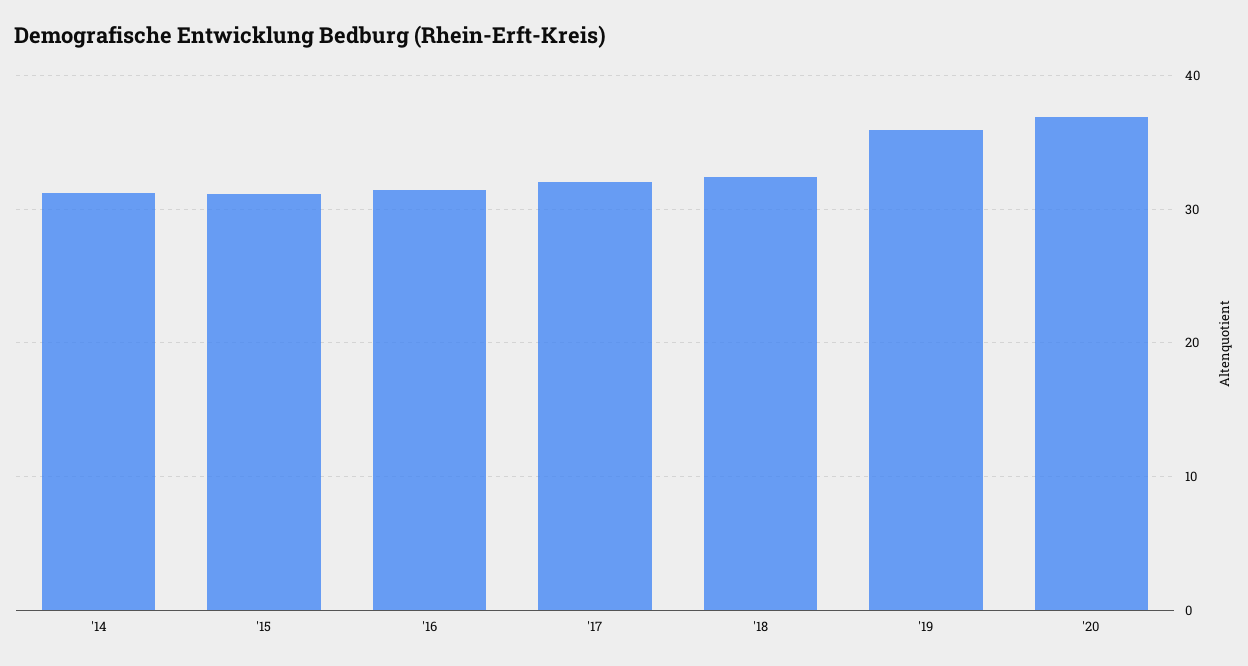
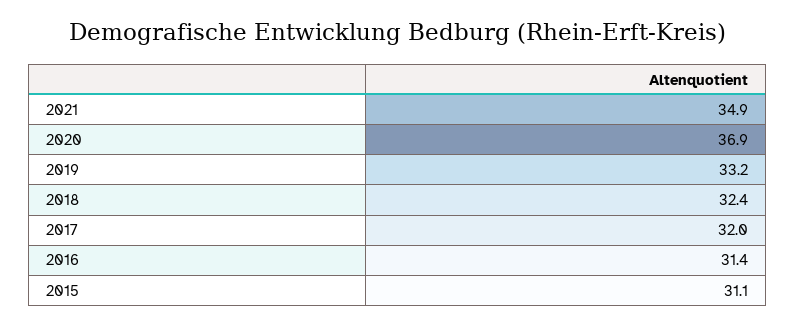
'14: 31 -> none
'19: 36 -> 33.2
2021: none -> 34.9

